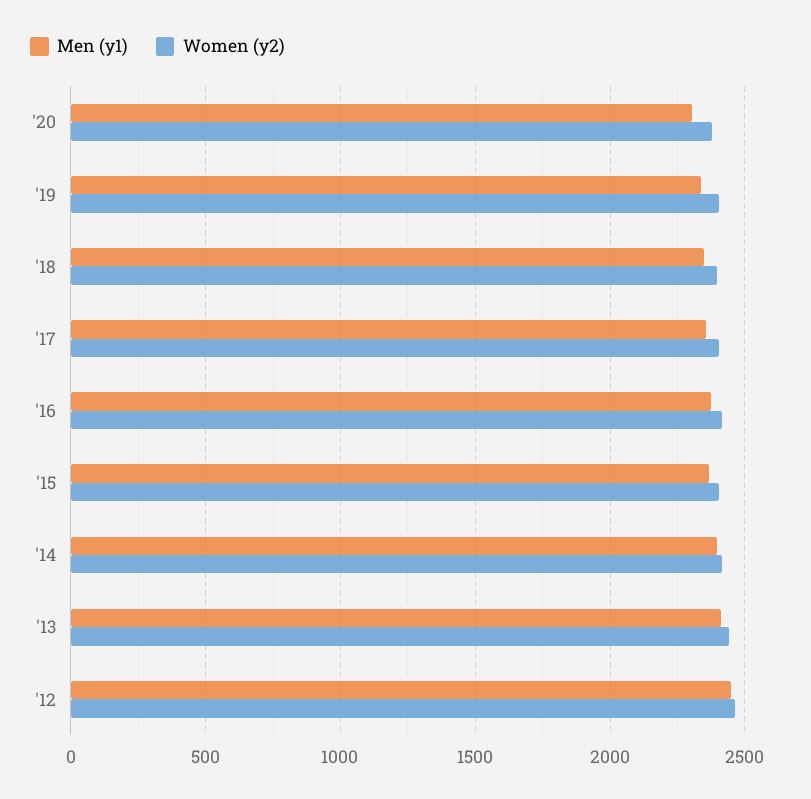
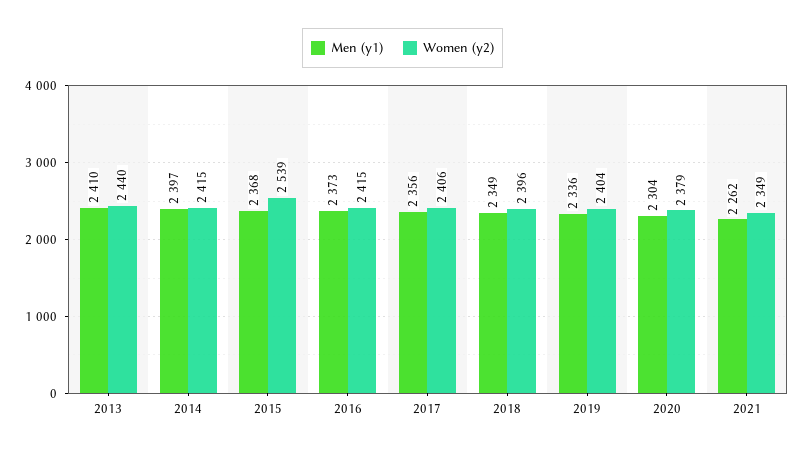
Women (y2), '15: 2400 -> 2539
Men (y1), '12: 2450 -> none
Women (y2), '12: 2450 -> none
Men (y1), 2021: none -> 2262
Women (y2), 2021: none -> 2349

